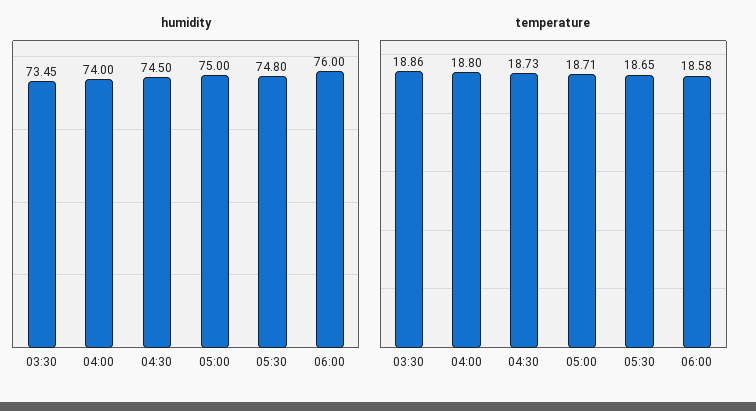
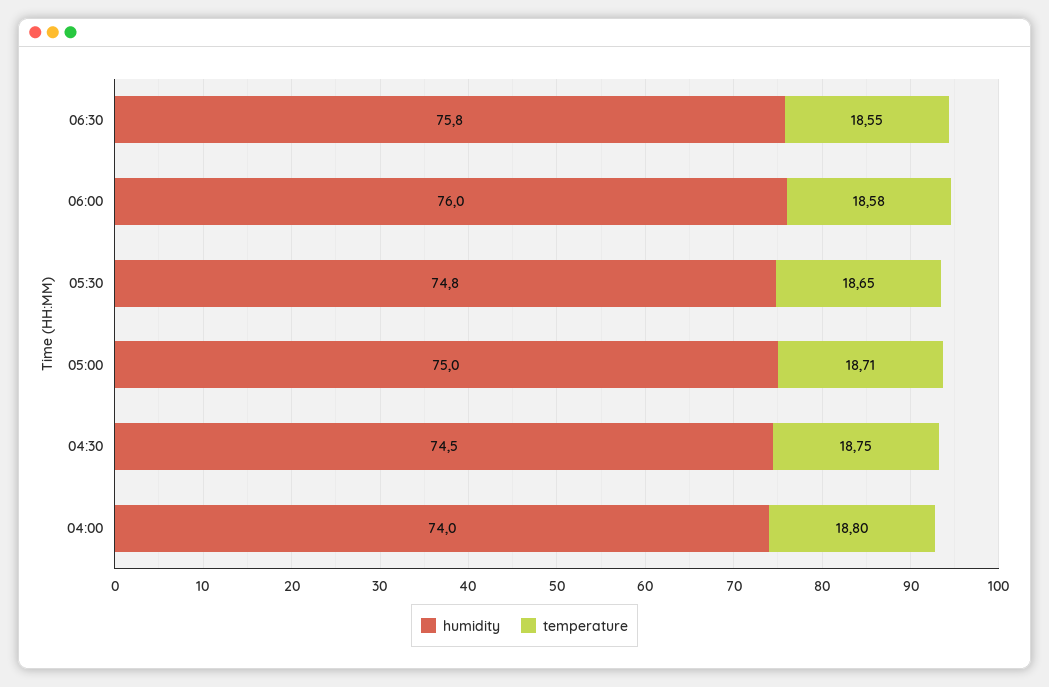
humidity, 03:30: 73.45 -> none
temperature, 03:30: 18.86 -> none
temperature, 04:30: 18.73 -> 18.75
humidity, 06:30: none -> 75.8
temperature, 06:30: none -> 18.55

